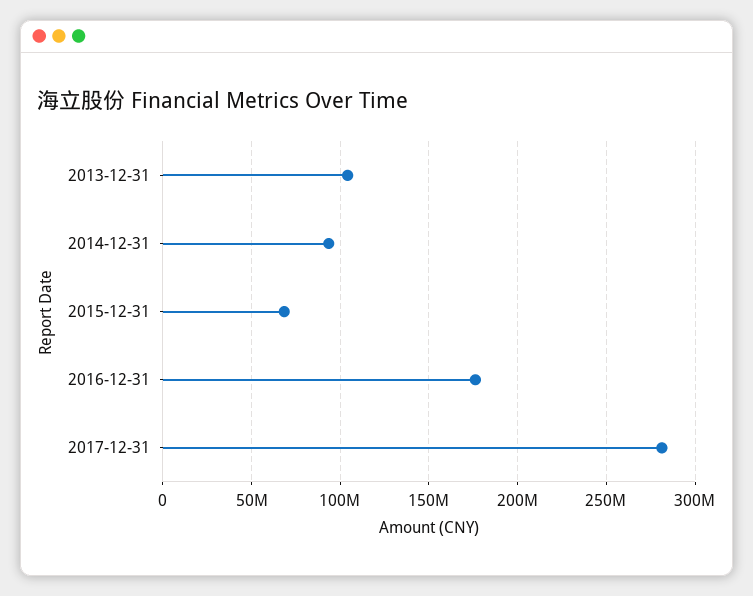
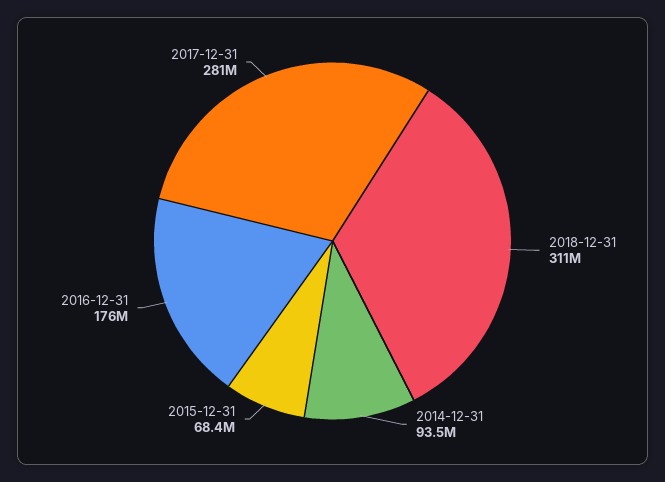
2013-12-31: 105000000 -> none
2018-12-31: none -> 311000000

